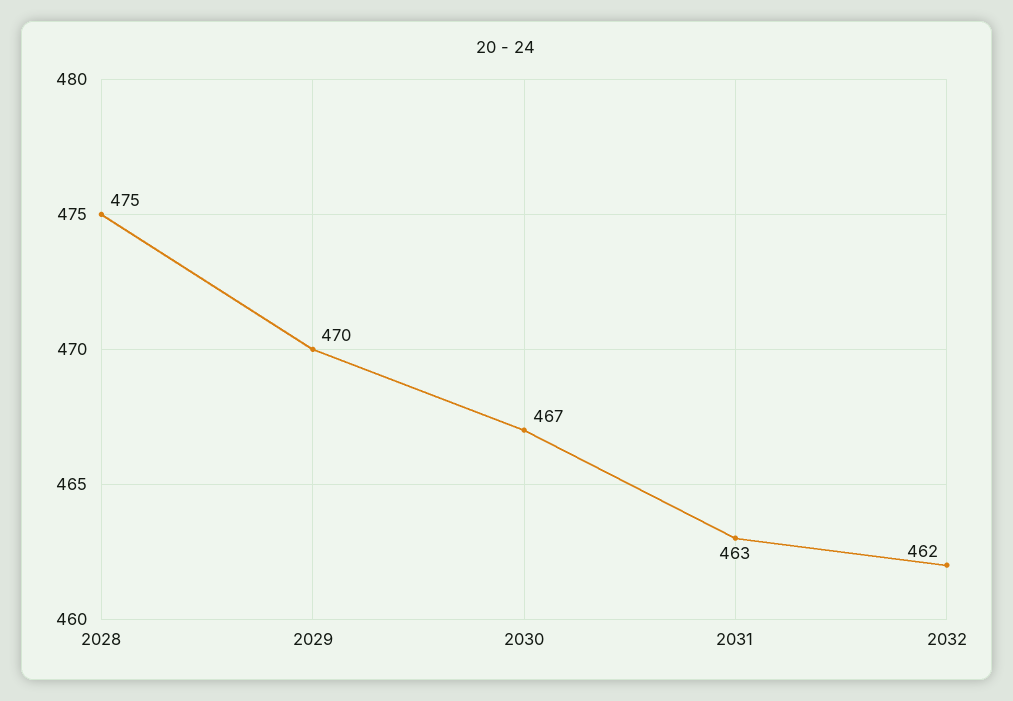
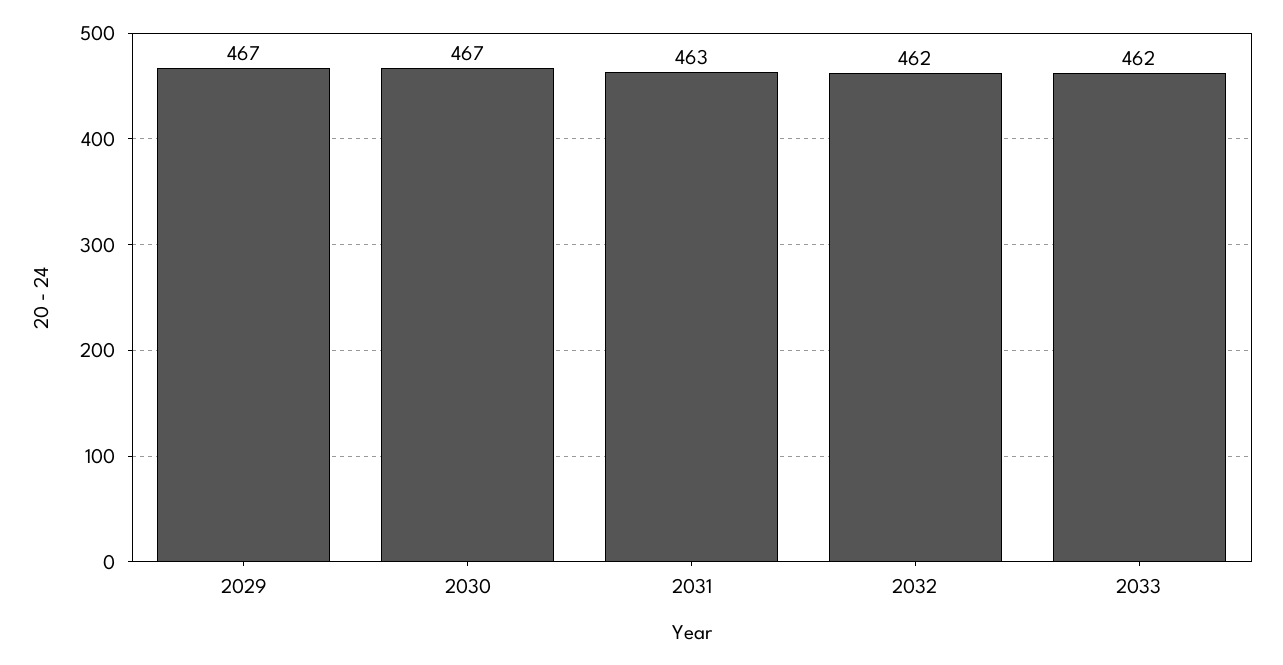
2028: 475 -> none
2029: 470 -> 467
2033: none -> 462

